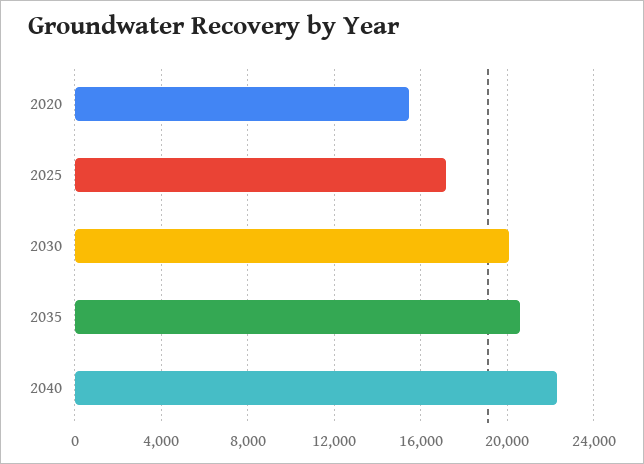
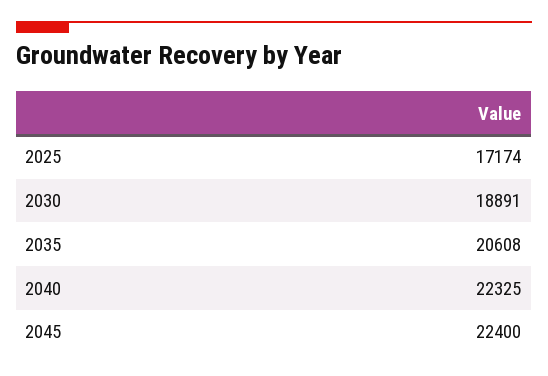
2020: 15500 -> none
2030: 20000 -> 18891
2045: none -> 22400

